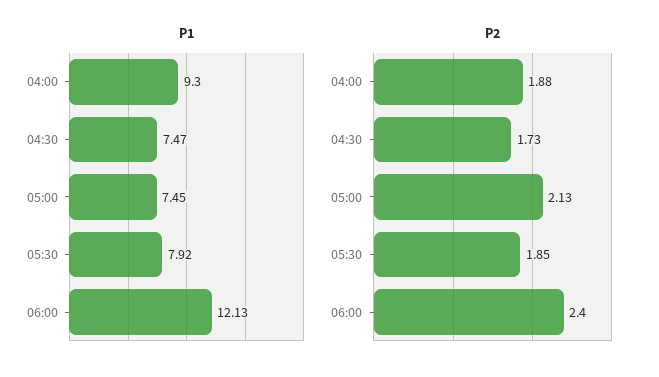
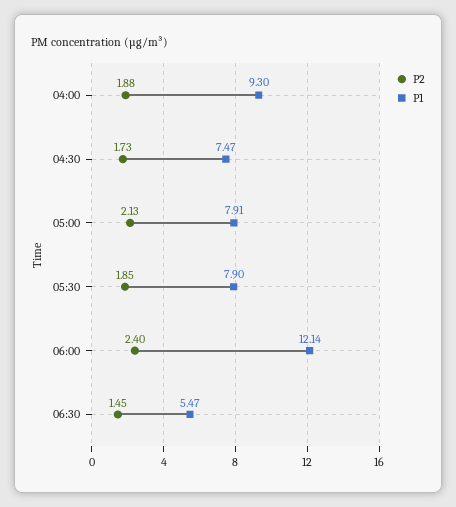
P1, 05:00: 7.45 -> 7.91
P1, 05:30: 7.92 -> 7.9
P1, 06:00: 12.13 -> 12.14
P2, 06:30: none -> 1.45
P1, 06:30: none -> 5.47

